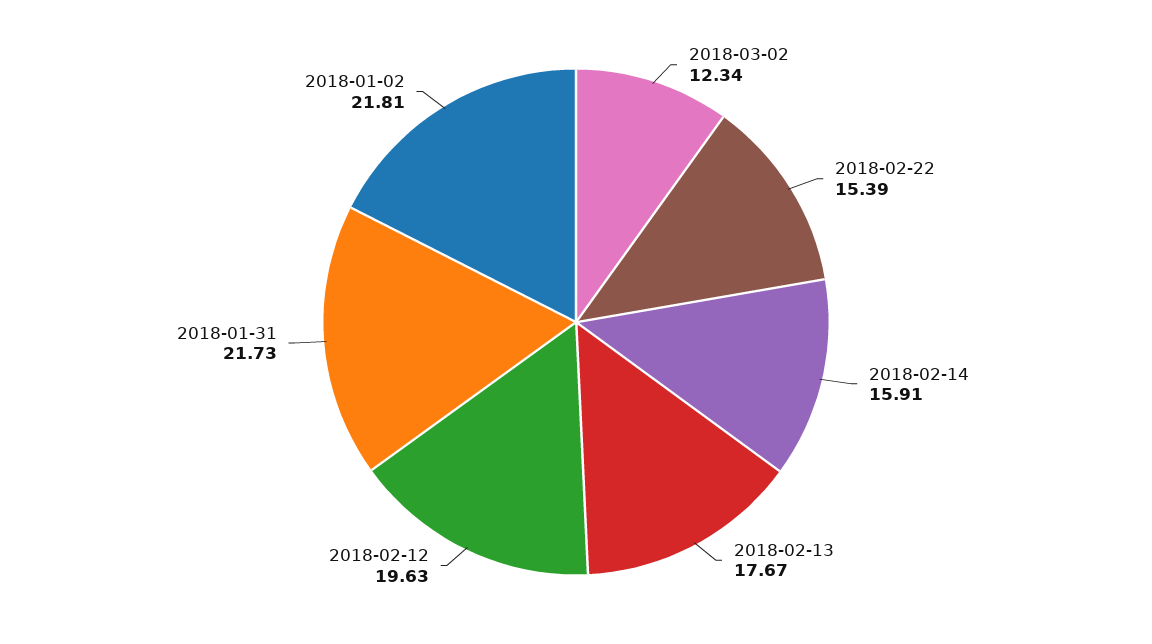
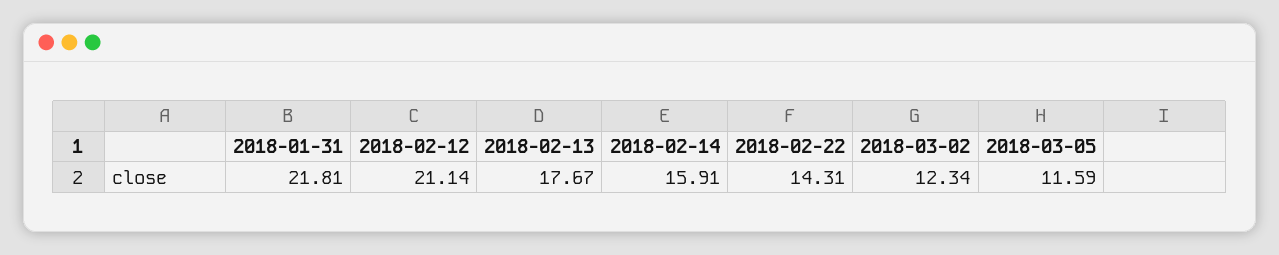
2018-02-22: 15.39 -> 14.31
2018-02-12: 19.63 -> 21.14
2018-01-31: 21.73 -> 21.81
2018-01-02: 21.81 -> none
2018-03-05: none -> 11.59

